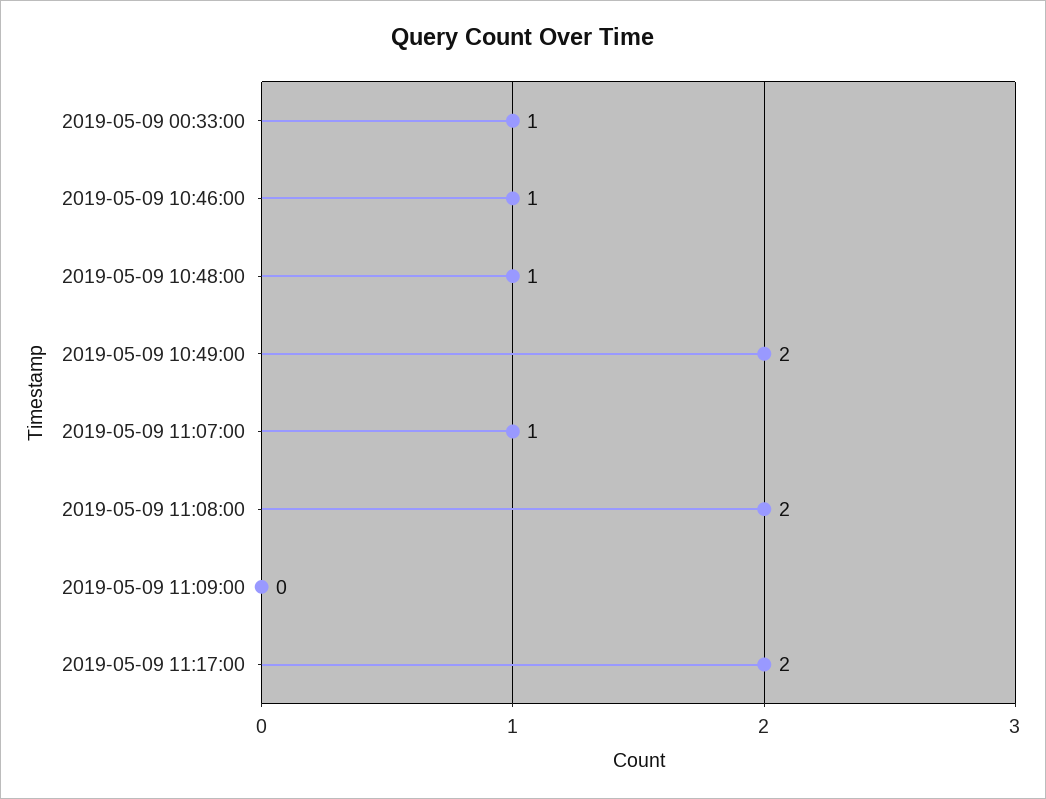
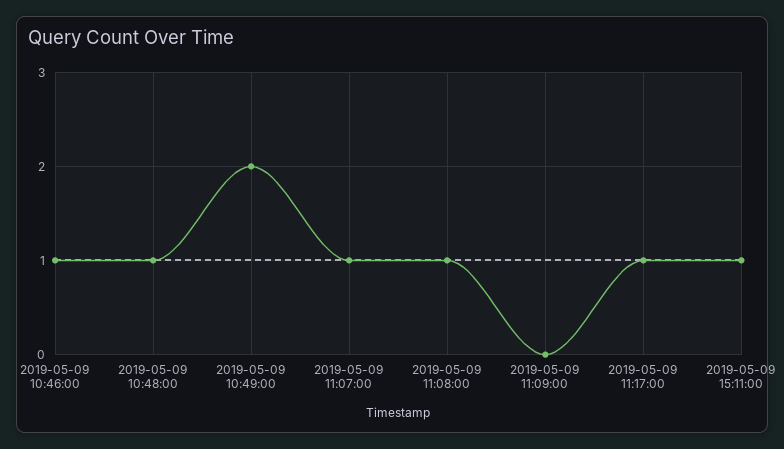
2019-05-09 00:33:00: 1 -> none
2019-05-09 11:08:00: 2 -> 1
2019-05-09 11:17:00: 2 -> 1
2019-05-09 15:11:00: none -> 1

